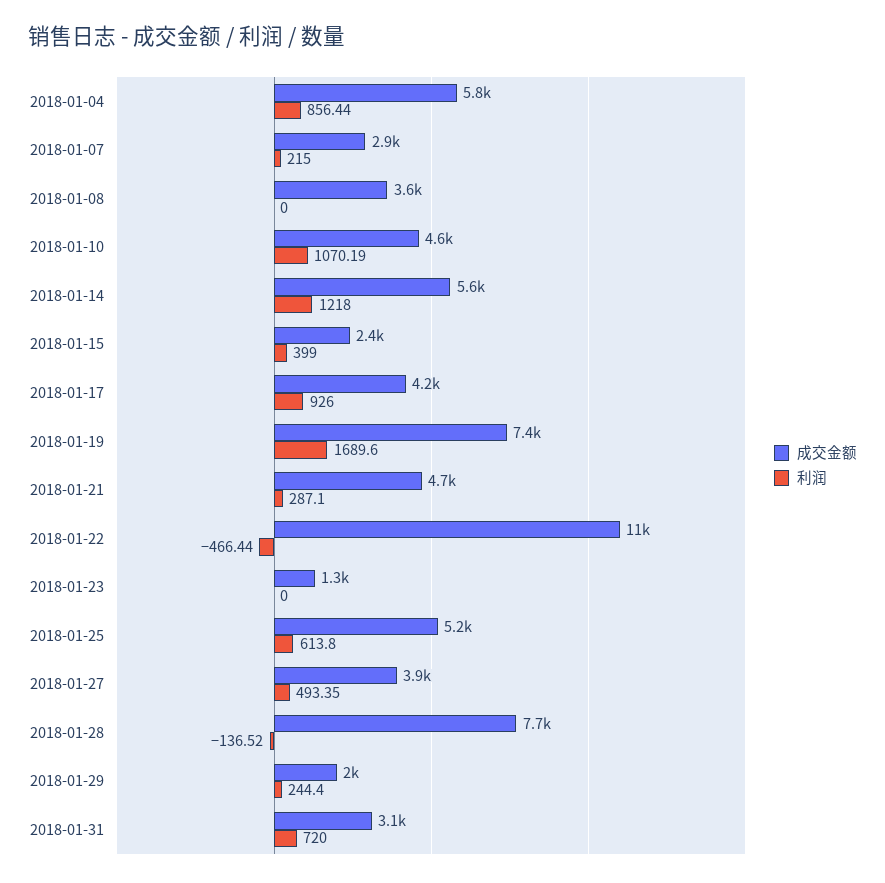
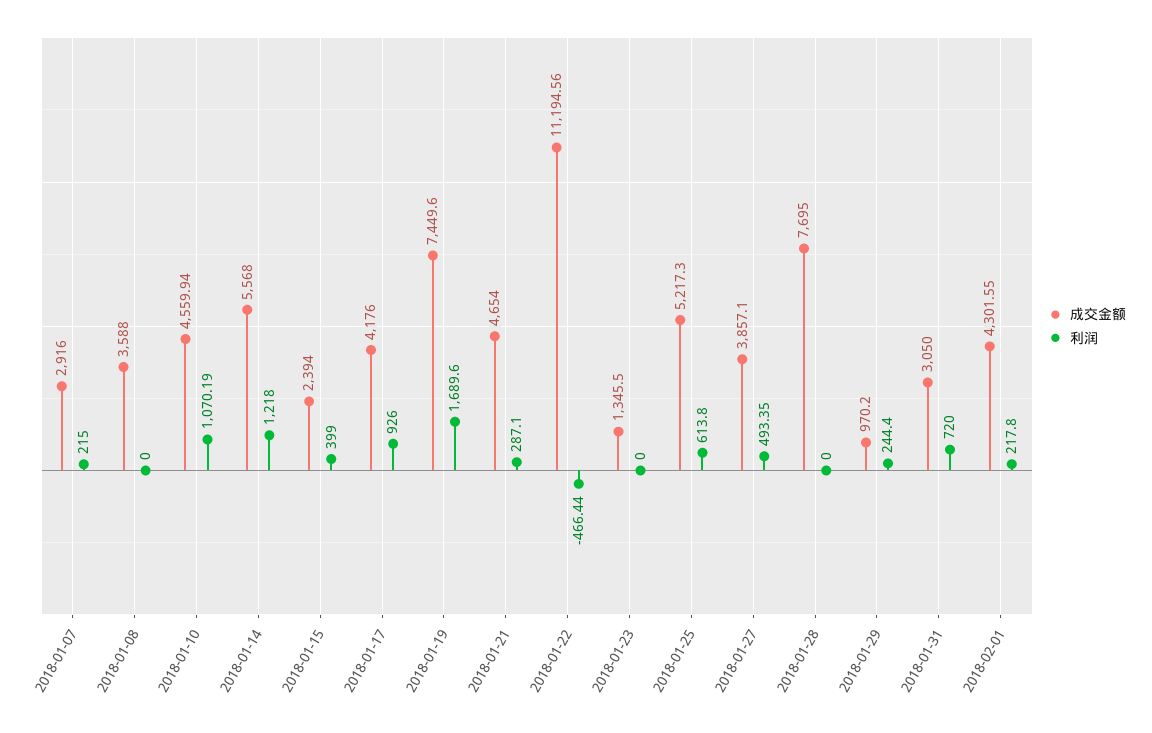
成交金额, 2018-01-04: 5800 -> none
利润, 2018-01-04: 856.44 -> none
利润, 2018-01-28: -136.52 -> 0
成交金额, 2018-01-29: 2000 -> 970.2
成交金额, 2018-02-01: none -> 4301.55
利润, 2018-02-01: none -> 217.8

